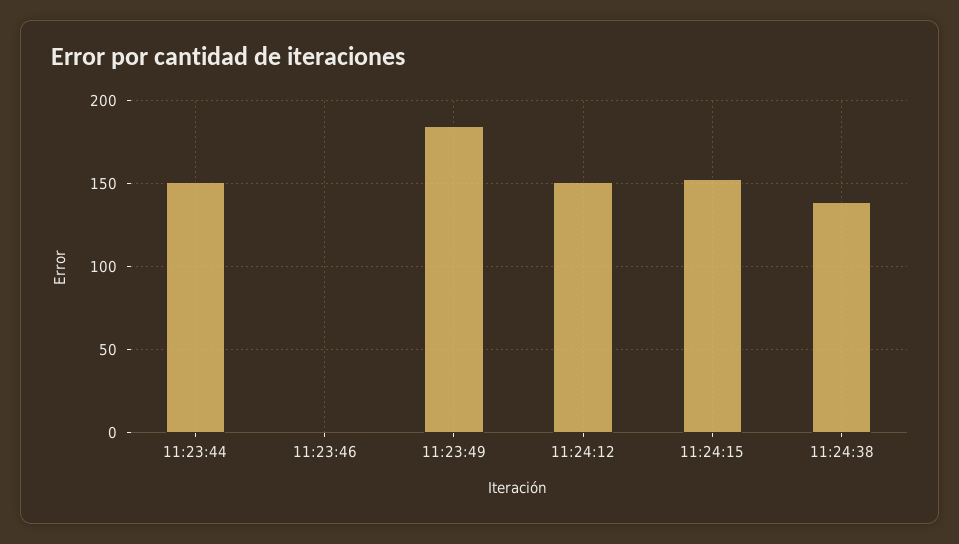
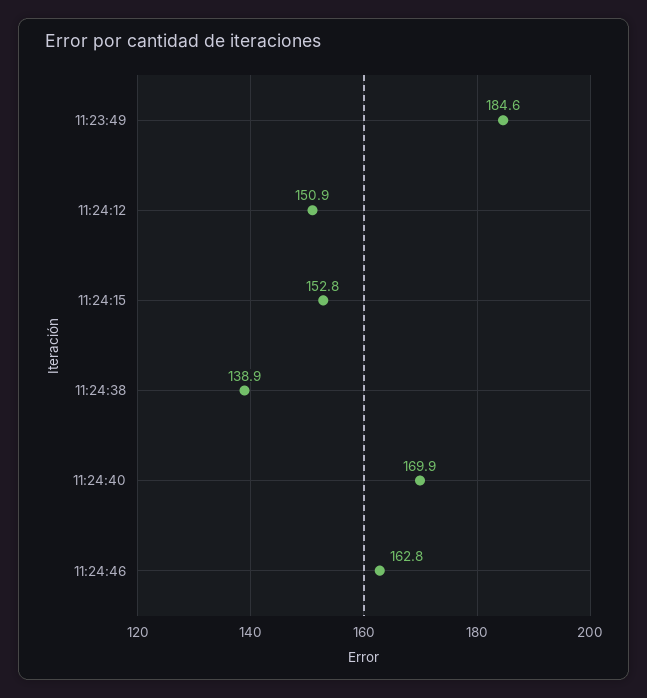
11:23:44: 150 -> none
11:23:46: 0 -> none
11:24:40: none -> 169.9
11:24:46: none -> 162.8

